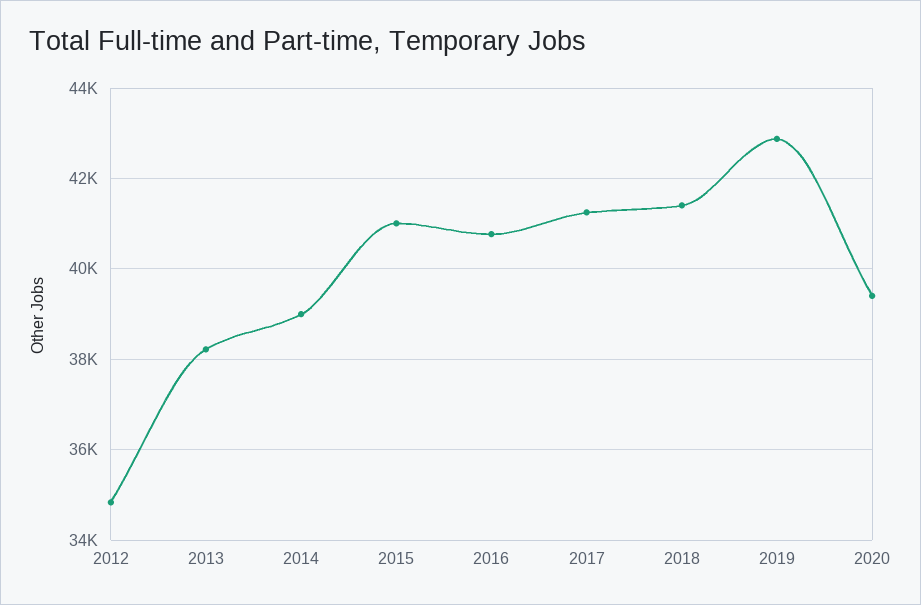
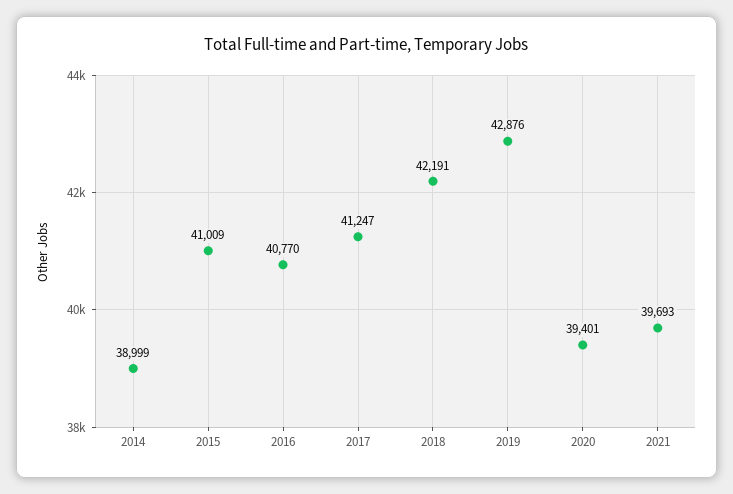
2012: 34800 -> none
2013: 38200 -> none
2018: 41400 -> 42191
2021: none -> 39693

